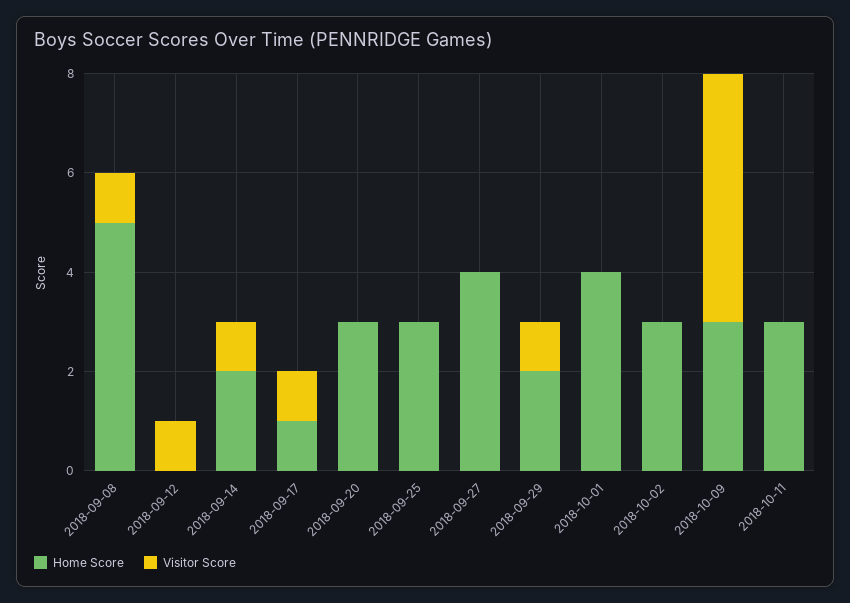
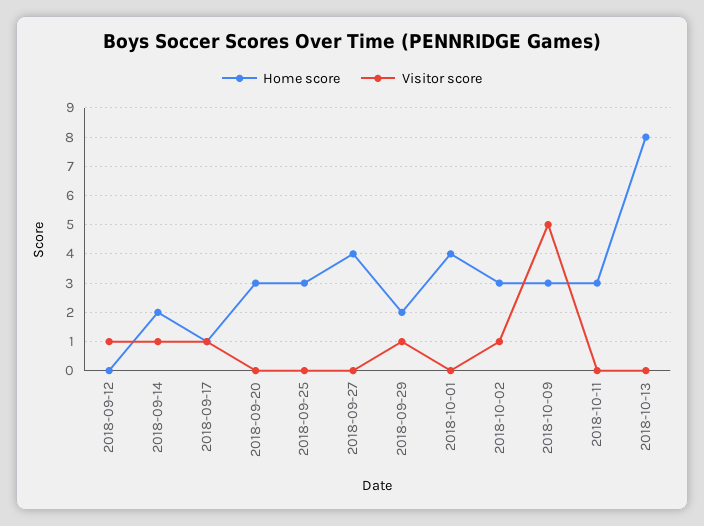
Home Score, 2018-09-08: 5 -> none
Visitor Score, 2018-09-08: 1 -> none
Visitor Score, 2018-10-02: 0 -> 1
Home Score, 2018-10-13: none -> 8
Visitor Score, 2018-10-13: none -> 0

